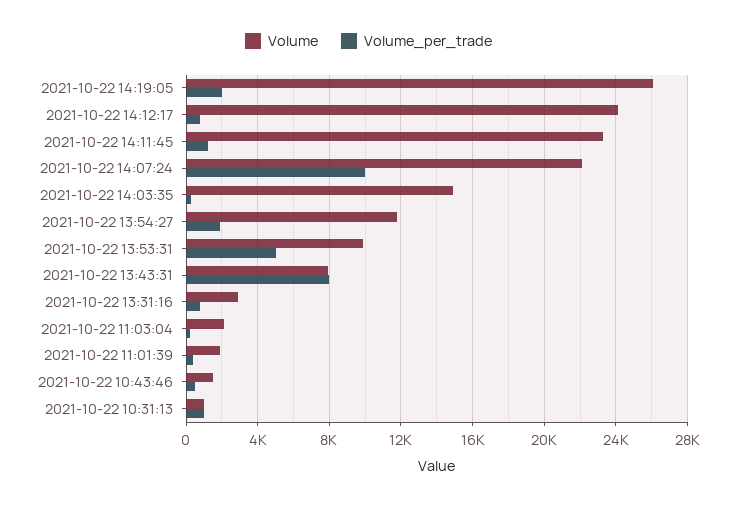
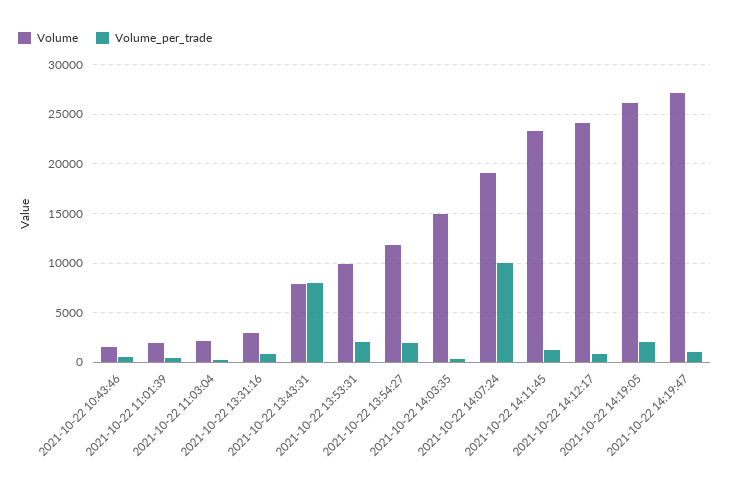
Volume, 2021-10-22 14:07:24: 22000 -> 19000
Volume_per_trade, 2021-10-22 13:53:31: 5000 -> 2000
Volume, 2021-10-22 10:31:13: 1000 -> none
Volume_per_trade, 2021-10-22 10:31:13: 1000 -> none
Volume, 2021-10-22 14:19:47: none -> 27000
Volume_per_trade, 2021-10-22 14:19:47: none -> 1000

